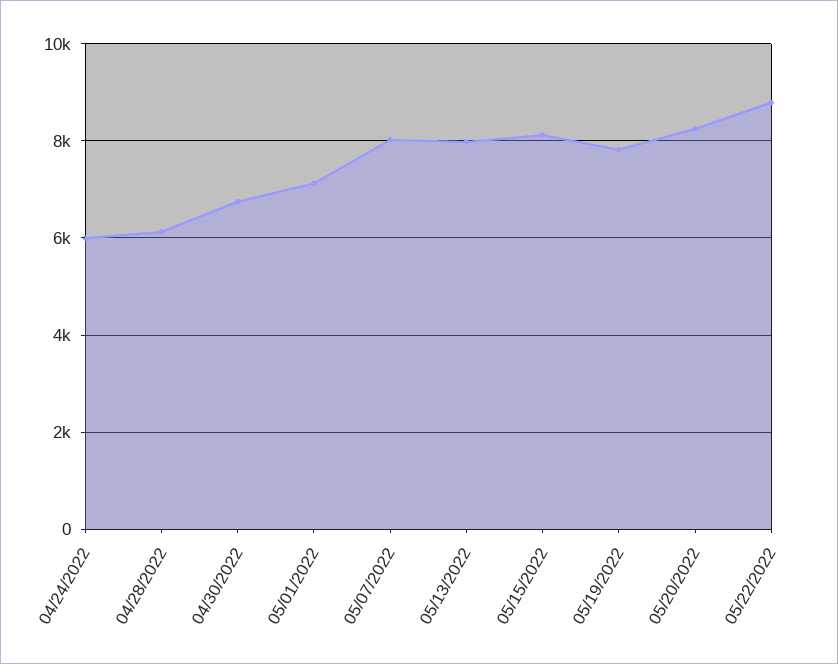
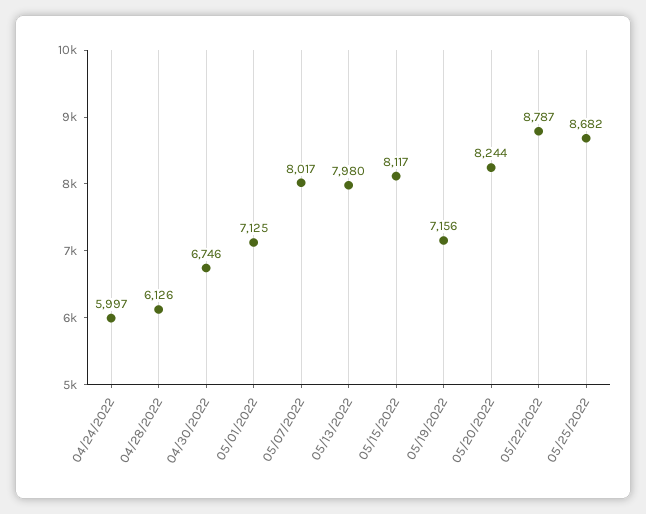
05/19/2022: 7800 -> 7156
05/25/2022: none -> 8682

